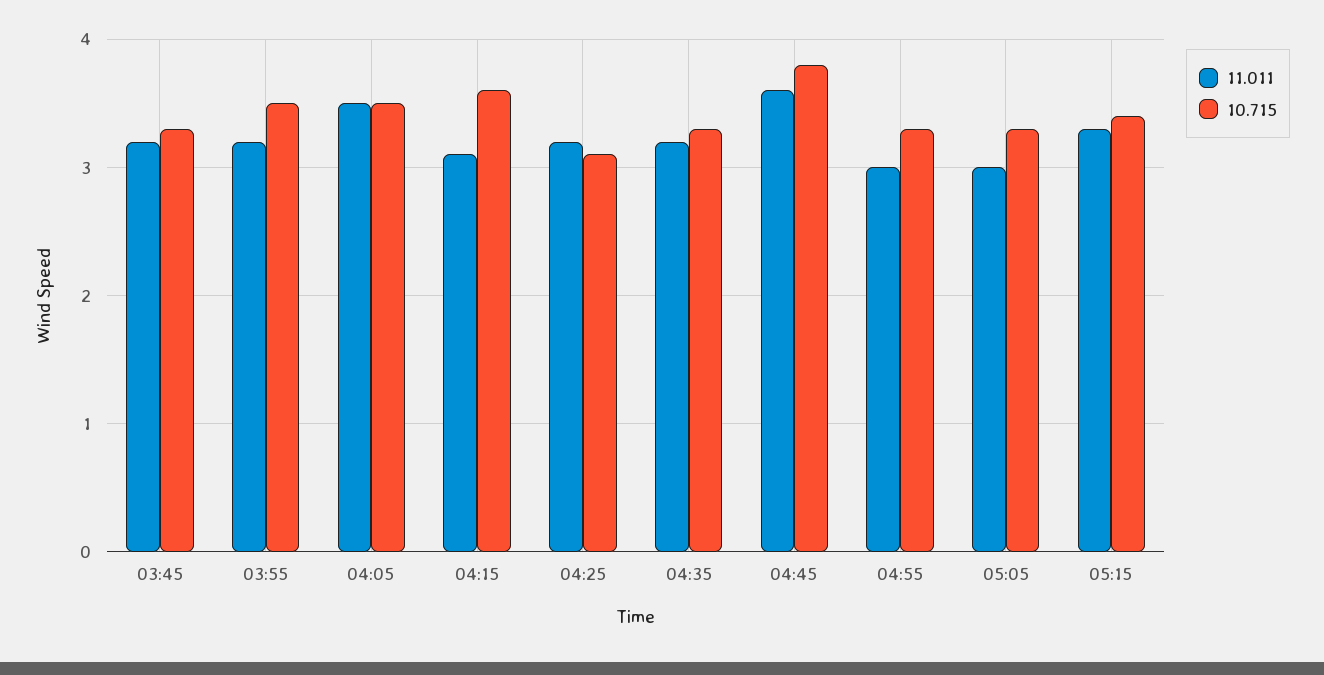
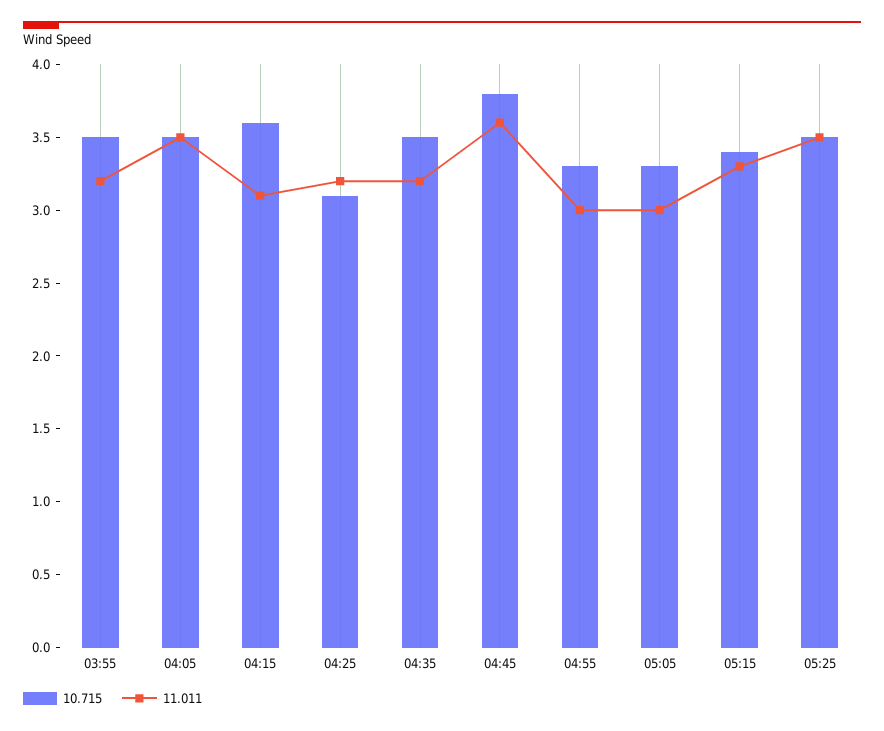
11.011, 03:45: 3.2 -> none
10.715, 03:45: 3.3 -> none
10.715, 04:35: 3.3 -> 3.5
10.715, 05:25: none -> 3.5
11.011, 05:25: none -> 3.5

